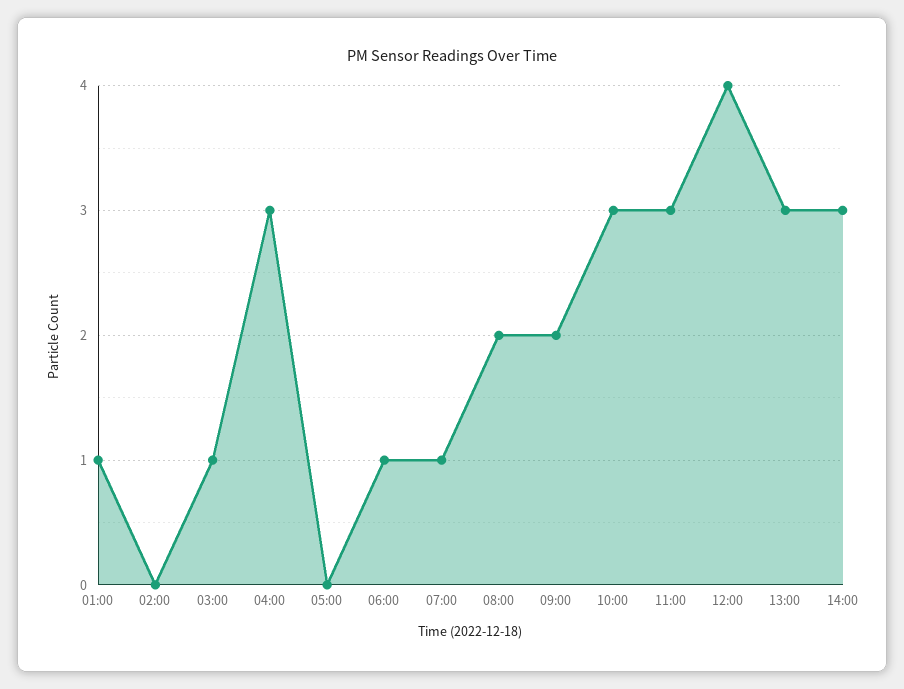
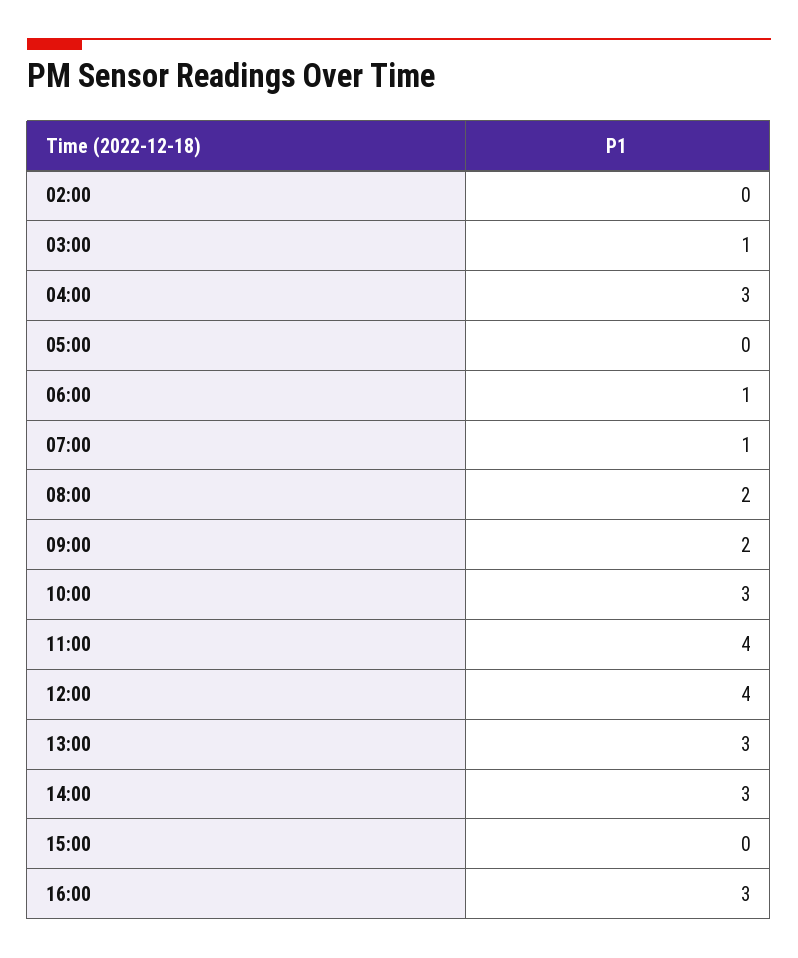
01:00: 1 -> none
11:00: 3 -> 4
15:00: none -> 0
16:00: none -> 3

